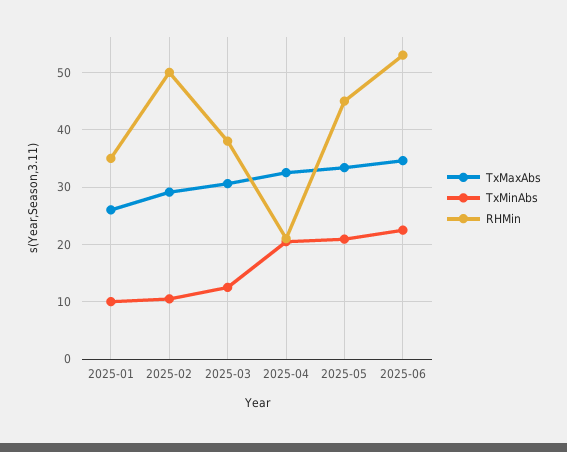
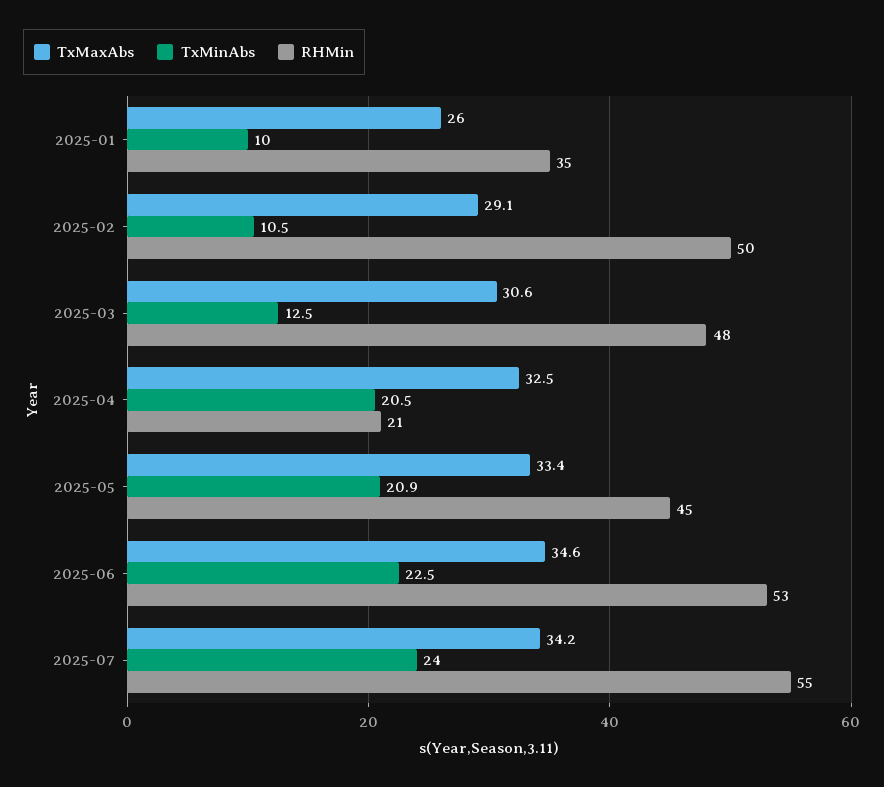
RHMin, 2025-03: 38 -> 48
TxMaxAbs, 2025-07: none -> 34.2
TxMinAbs, 2025-07: none -> 24
RHMin, 2025-07: none -> 55

